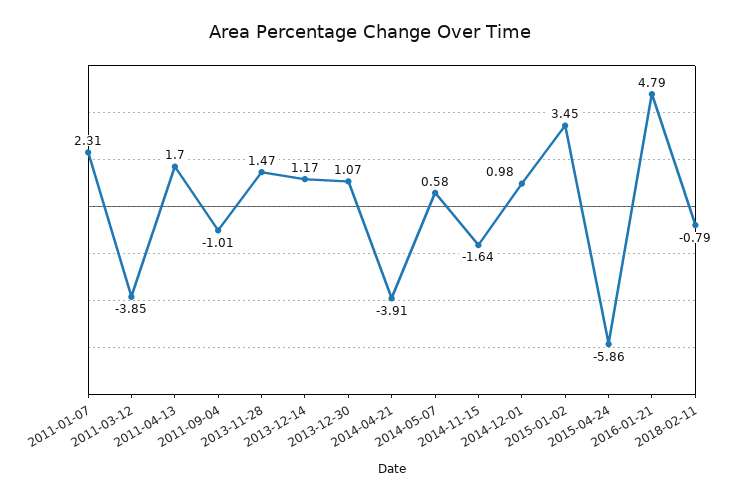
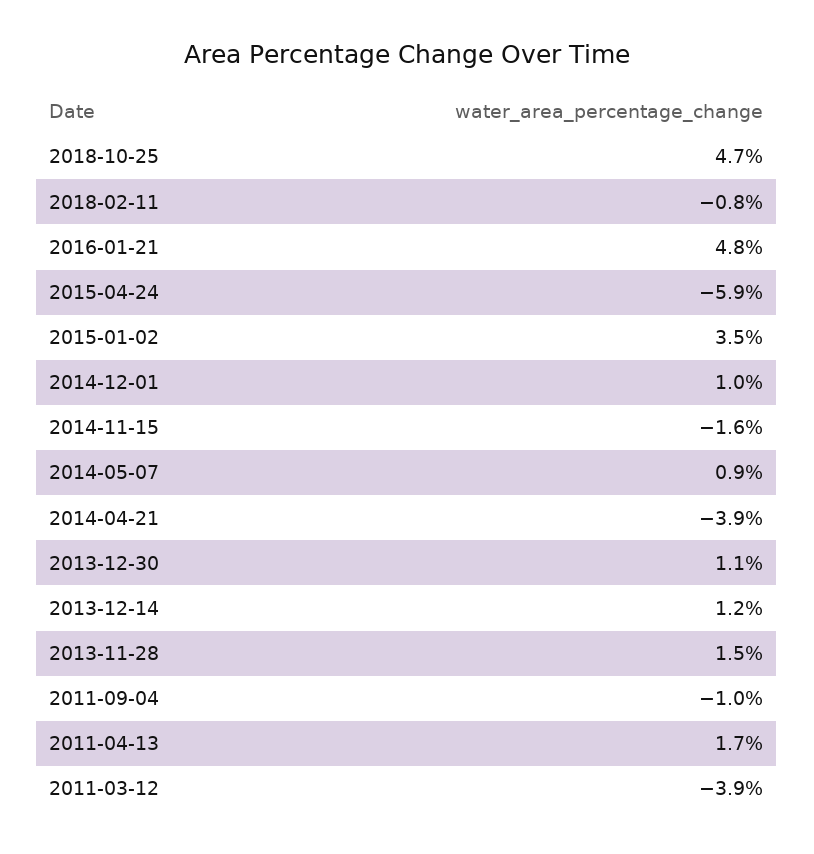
2011-01-07: 2.31 -> none
2014-05-07: 0.58 -> 0.9
2018-10-25: none -> 4.7

